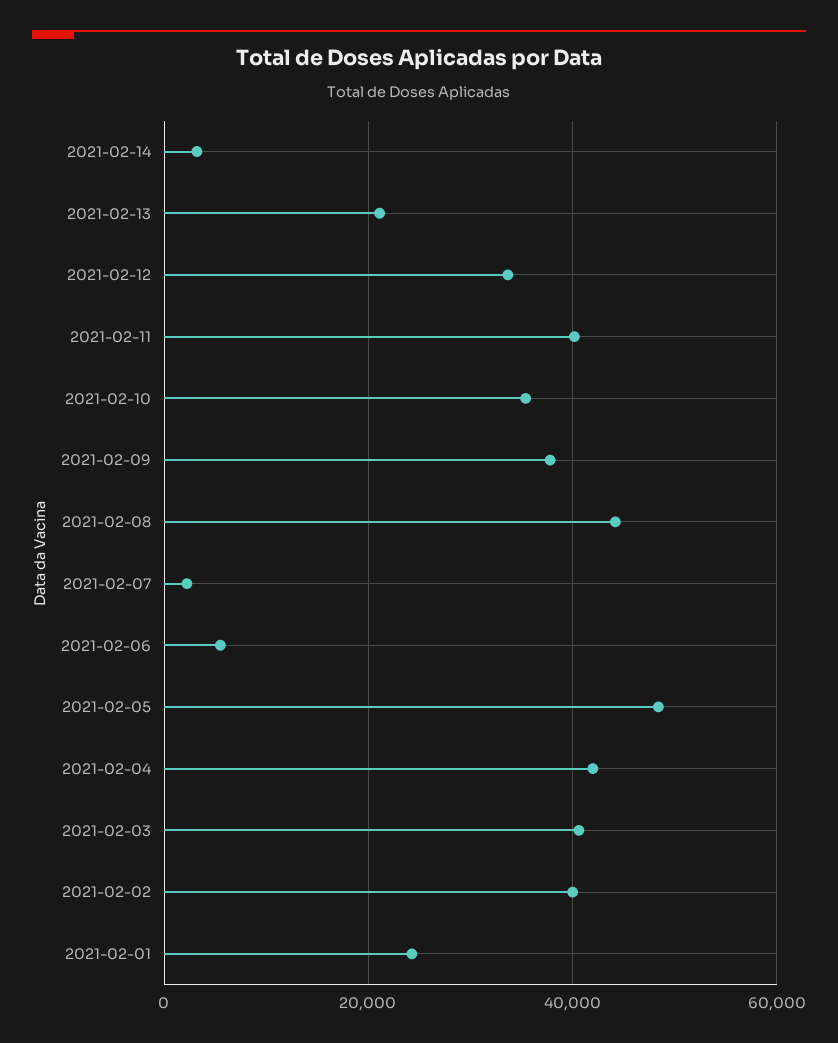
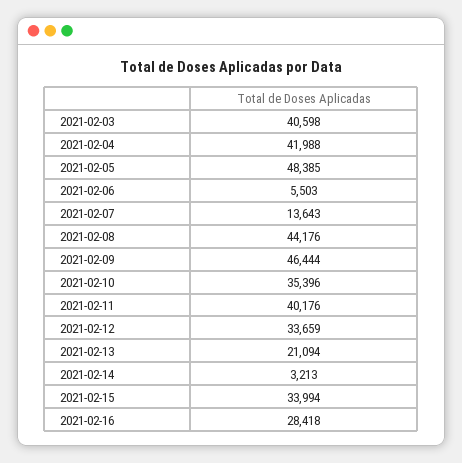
2021-02-09: 38000 -> 46444
2021-02-07: 2000 -> 13643
2021-02-02: 40000 -> none
2021-02-01: 24000 -> none
2021-02-15: none -> 33994
2021-02-16: none -> 28418

